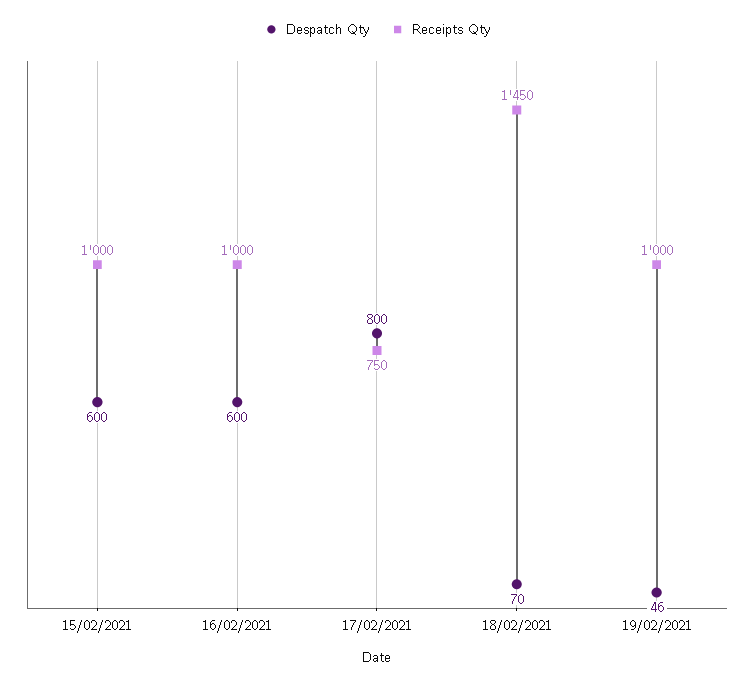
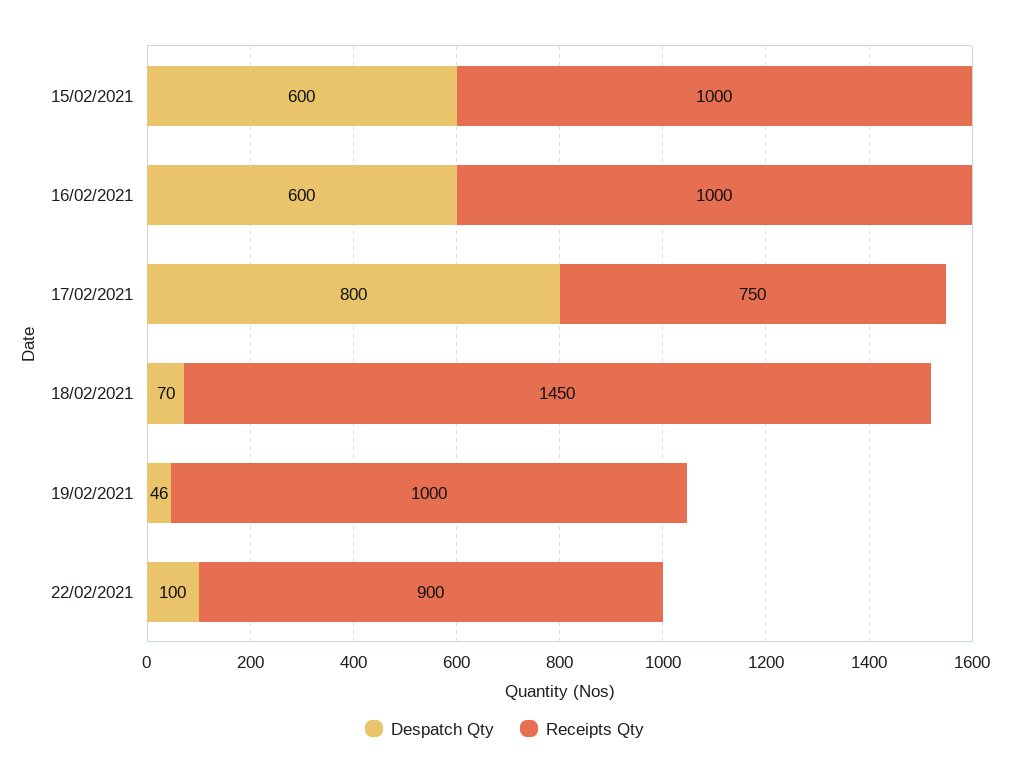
Despatch Qty, 22/02/2021: none -> 100
Receipts Qty, 22/02/2021: none -> 900

